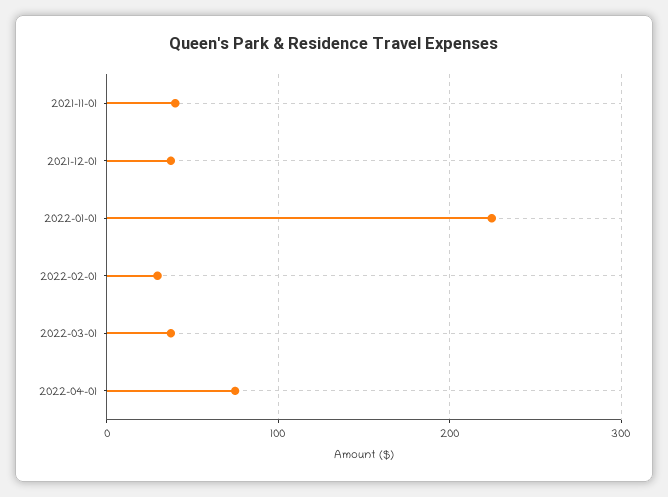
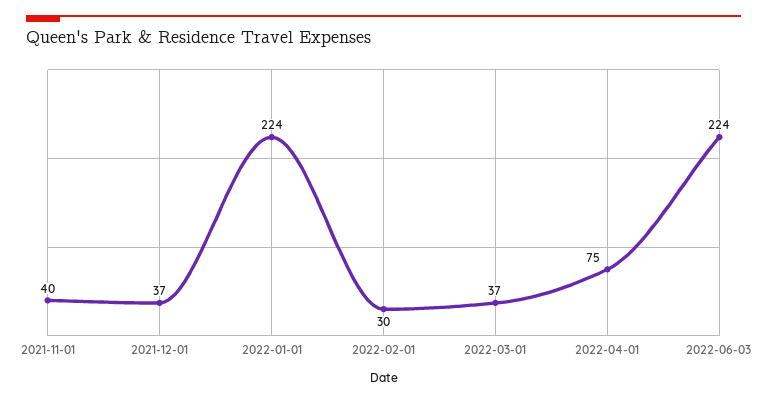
2022-06-03: none -> 224

